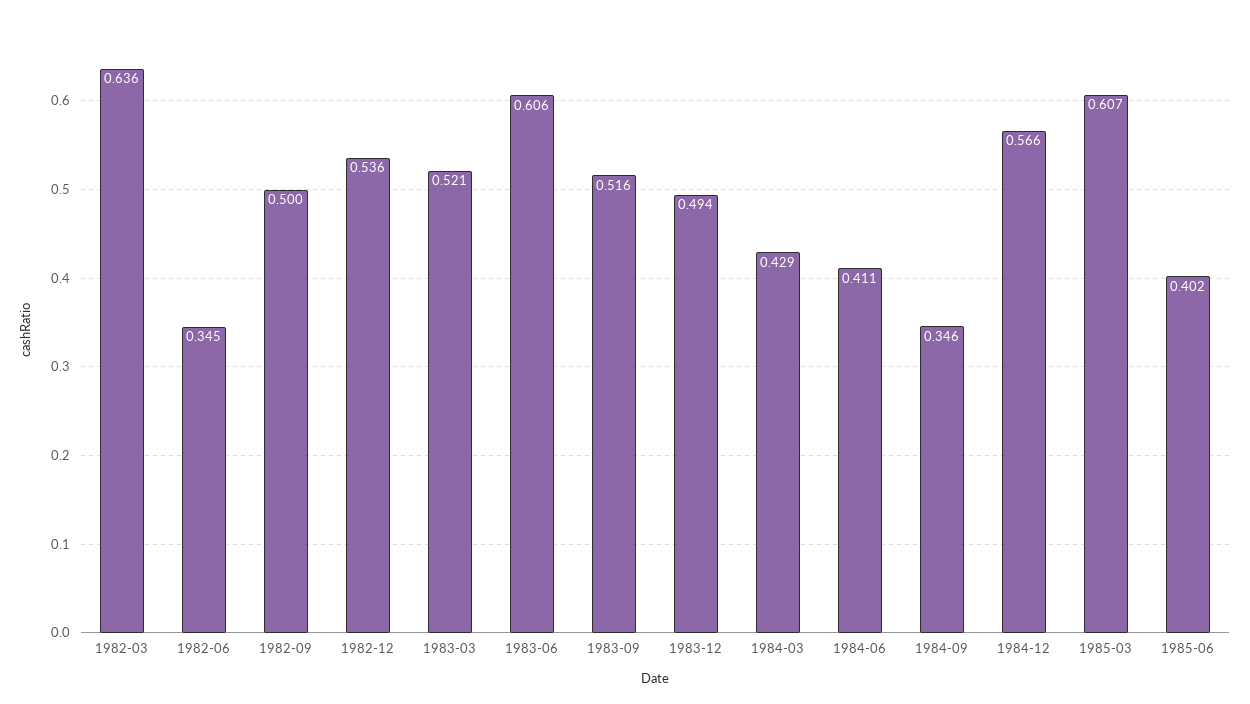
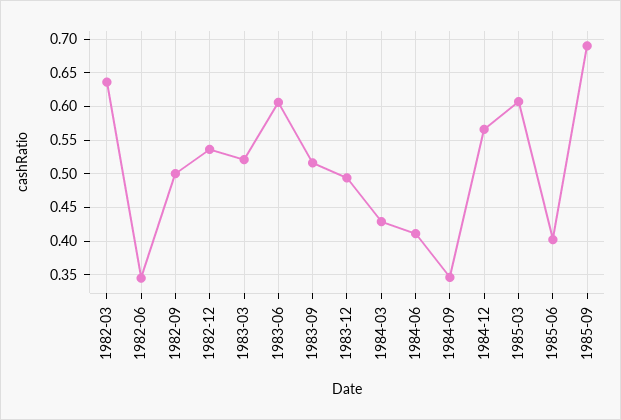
1985-09: none -> 0.69

